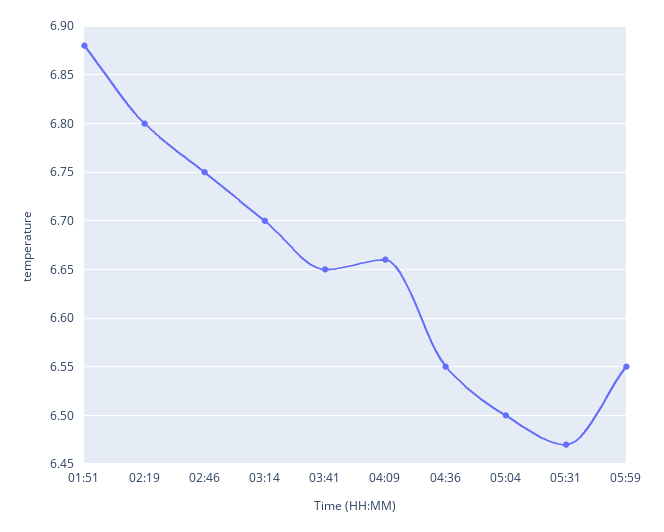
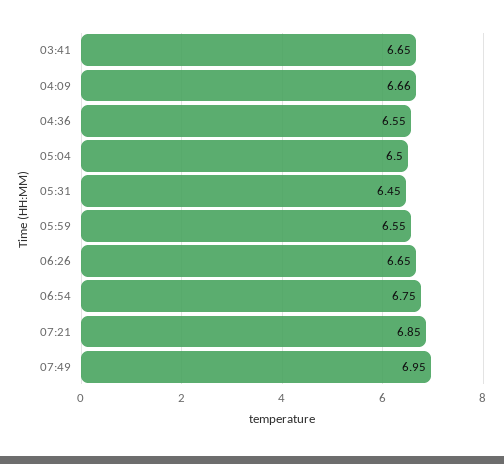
01:51: 6.88 -> none
02:19: 6.8 -> none
02:46: 6.75 -> none
03:14: 6.7 -> none
05:31: 6.47 -> 6.45
06:26: none -> 6.65
06:54: none -> 6.75
07:21: none -> 6.85
07:49: none -> 6.95

